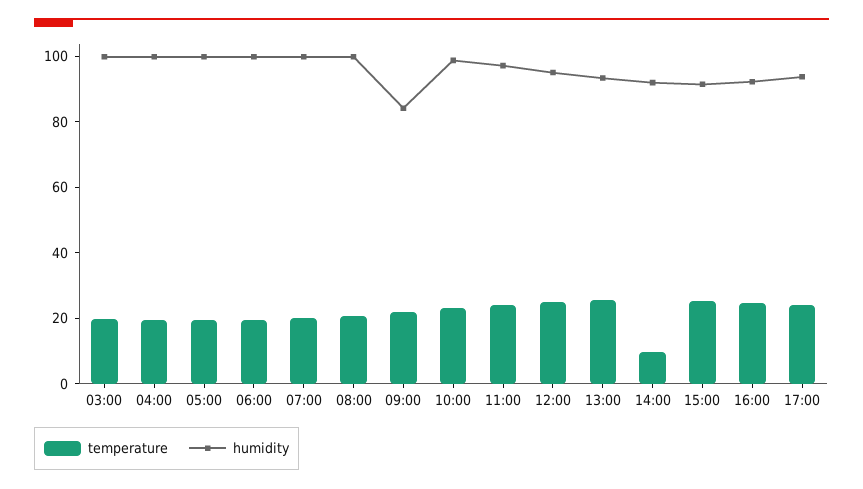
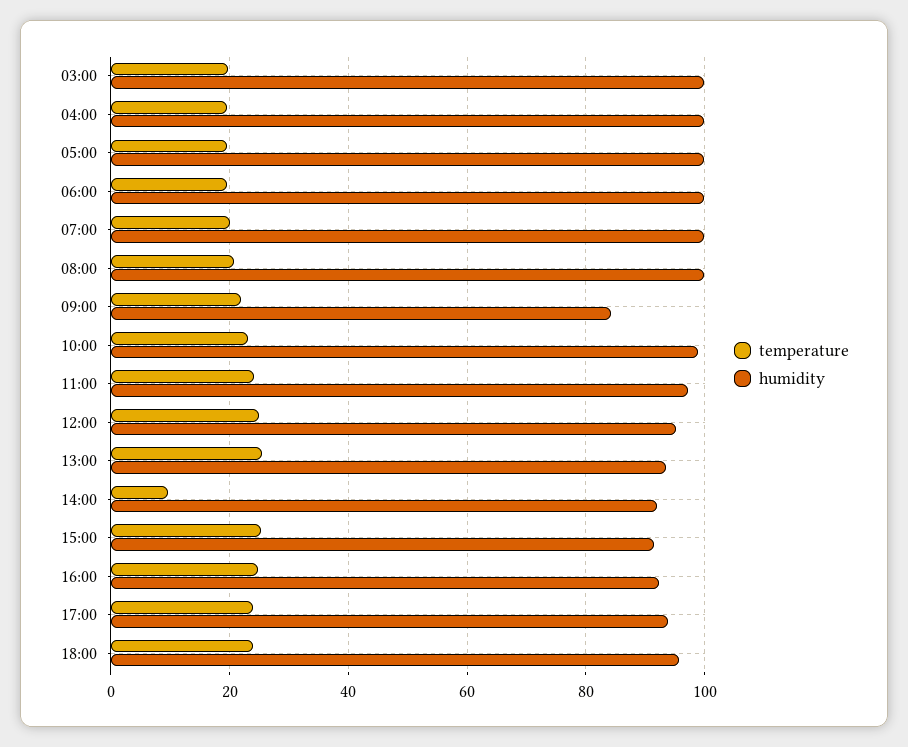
temperature, 18:00: none -> 24
humidity, 18:00: none -> 96

